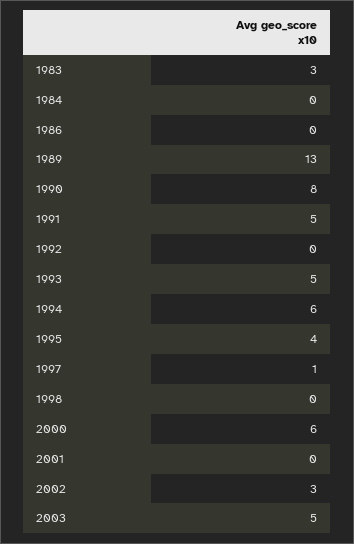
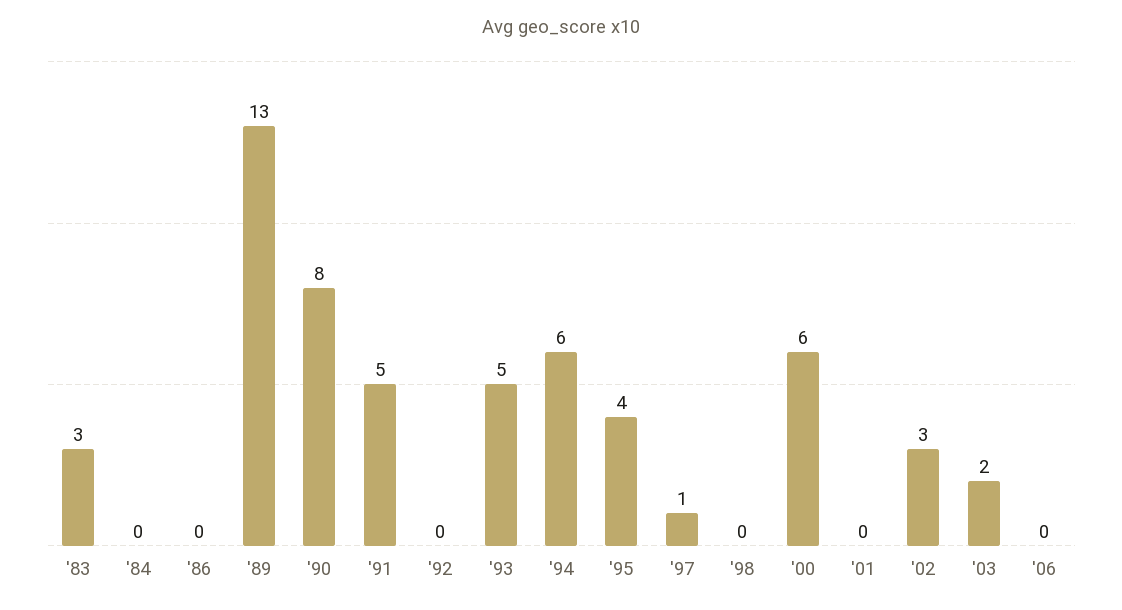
2003: 5 -> 2
'06: none -> 0

